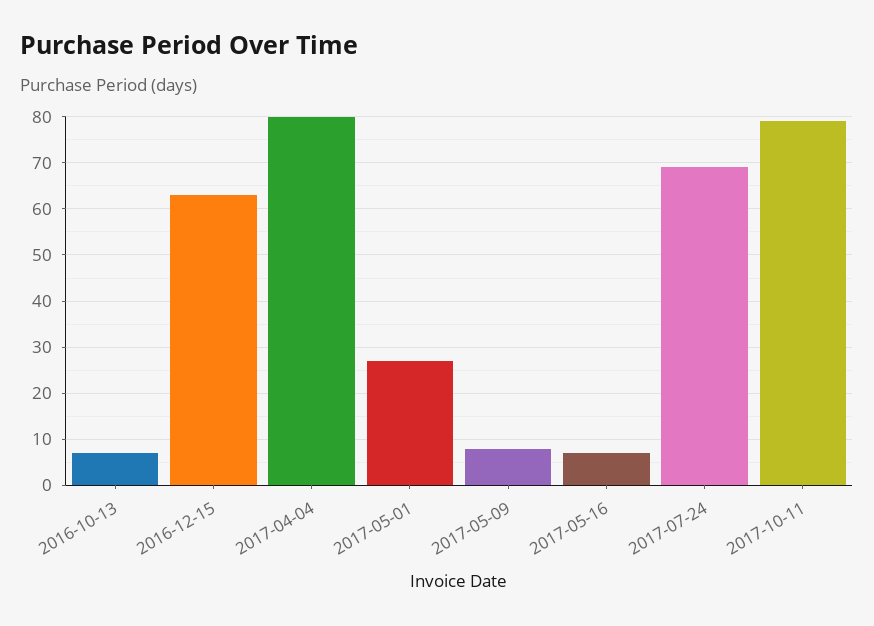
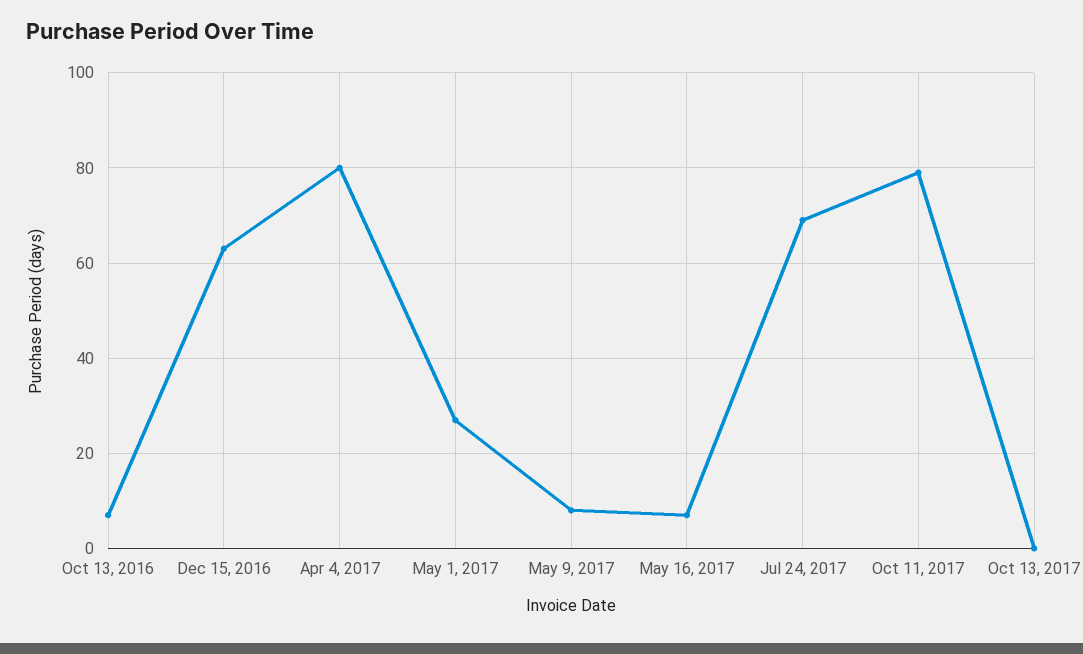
Oct 13, 2017: none -> 0

